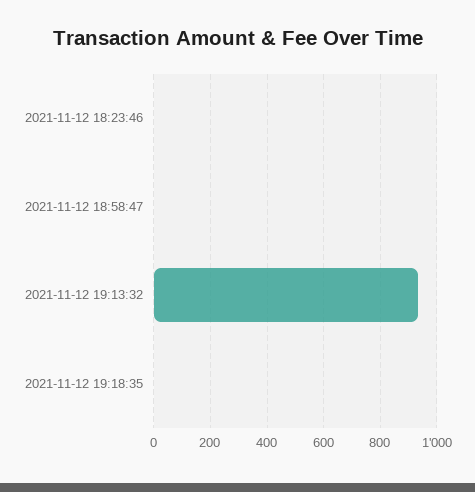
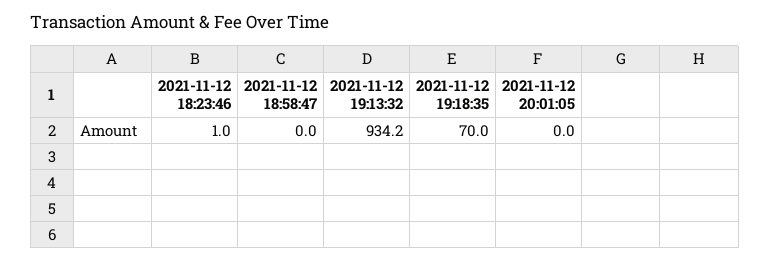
2021-11-12 19:18:35: 0 -> 70
2021-11-12 20:01:05: none -> 0

